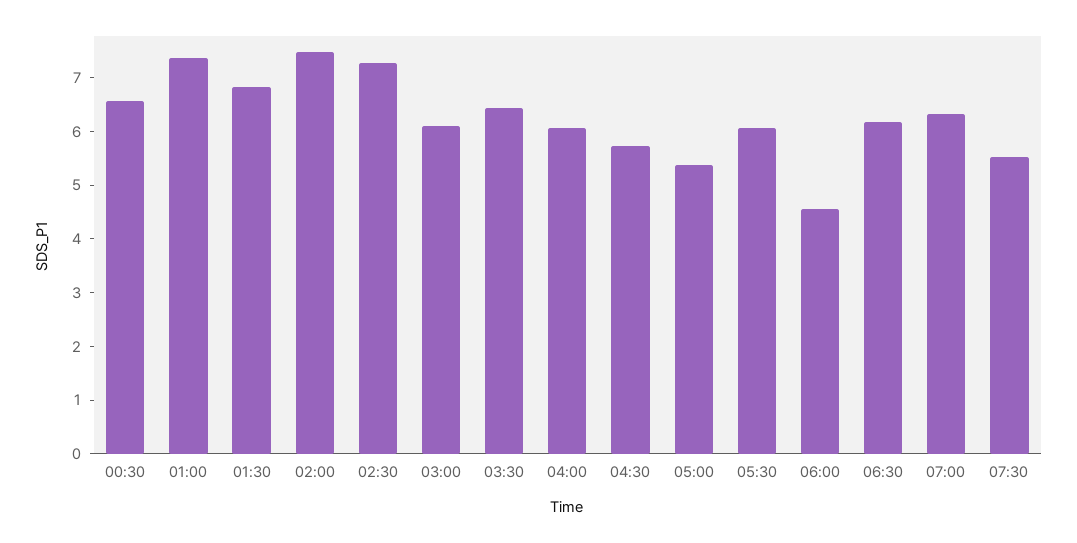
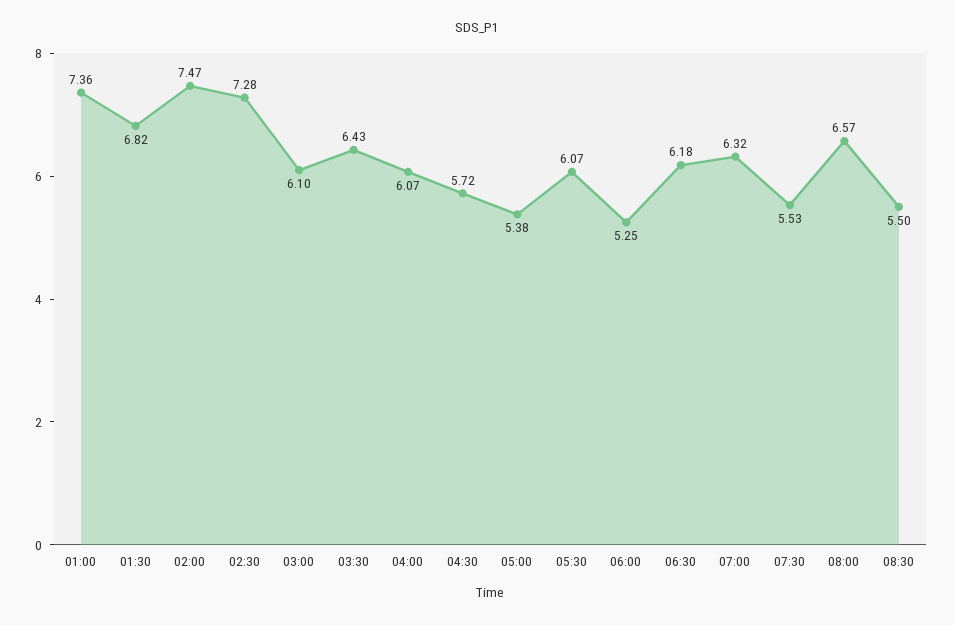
00:30: 6.6 -> none
06:00: 4.6 -> 5.25
08:00: none -> 6.57
08:30: none -> 5.5

